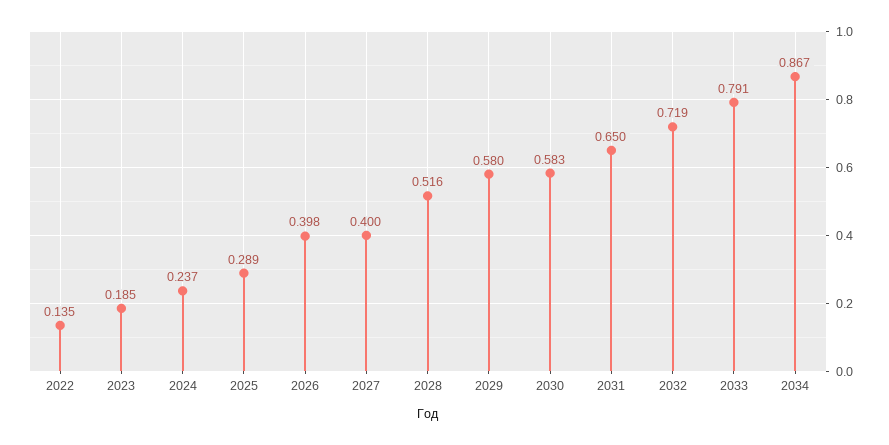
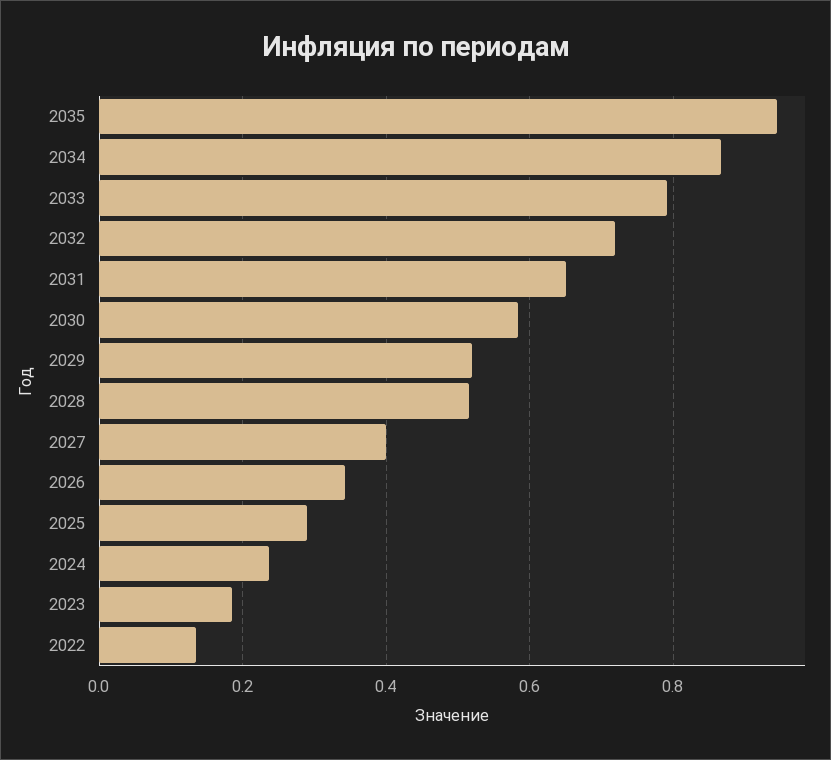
2026: 0.398 -> 0.34
2029: 0.58 -> 0.52
2035: none -> 0.94

